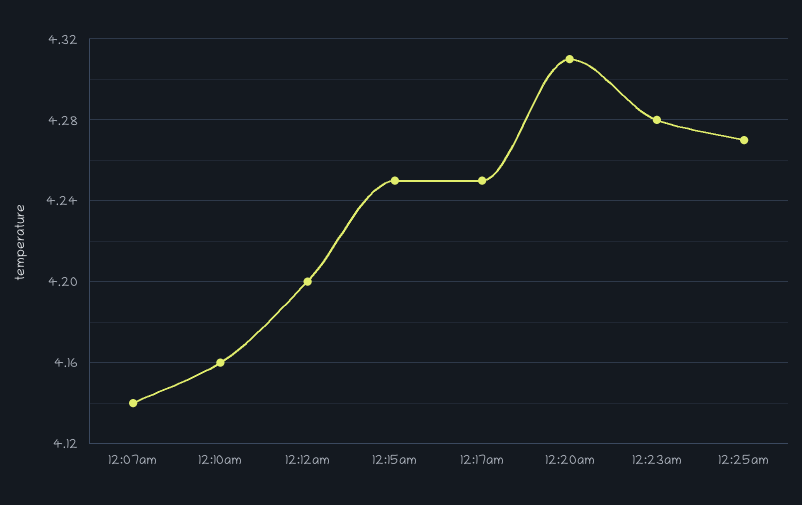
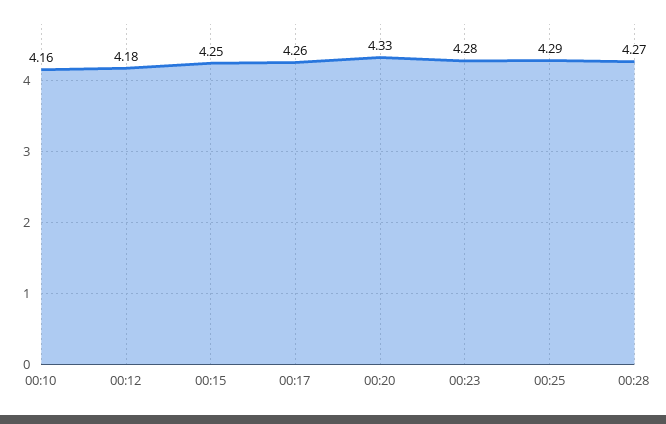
12:07am: 4.14 -> none
12:12am: 4.2 -> 4.18
12:17am: 4.25 -> 4.26
12:20am: 4.31 -> 4.33
12:25am: 4.27 -> 4.29
00:28: none -> 4.27

